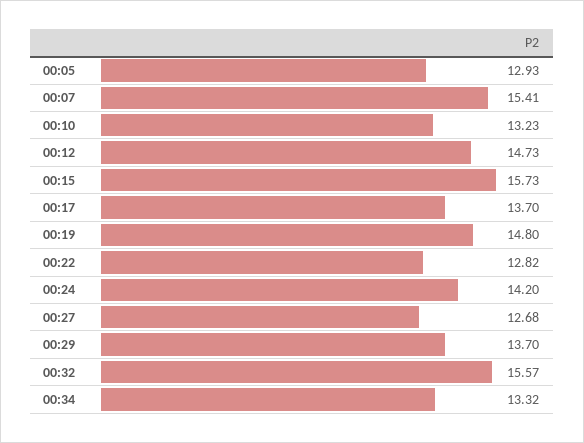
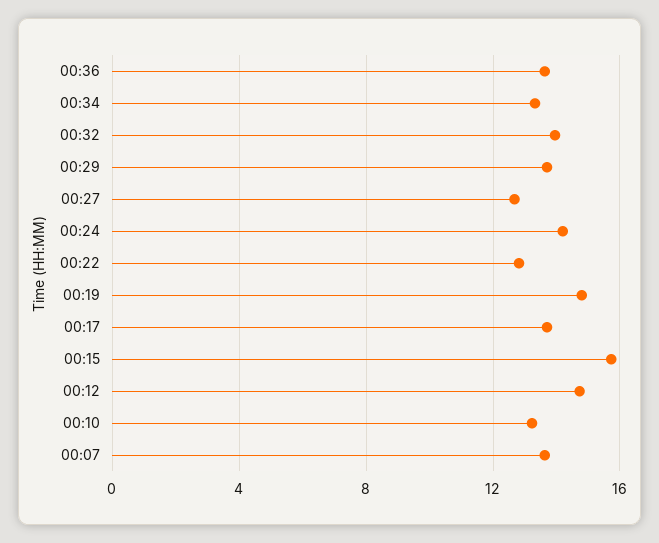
00:05: 12.93 -> none
00:07: 15.41 -> 13.5
00:32: 15.57 -> 14
00:36: none -> 13.5

